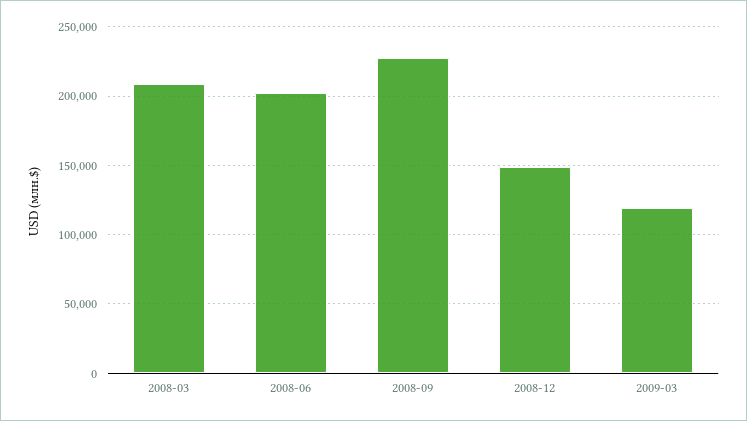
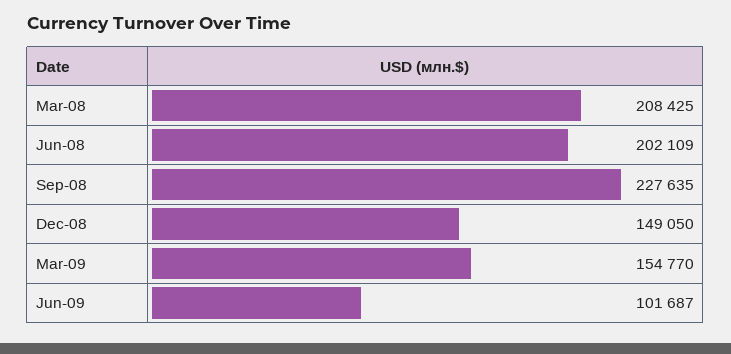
2009-03: 120000 -> 154770
Jun-09: none -> 101687

